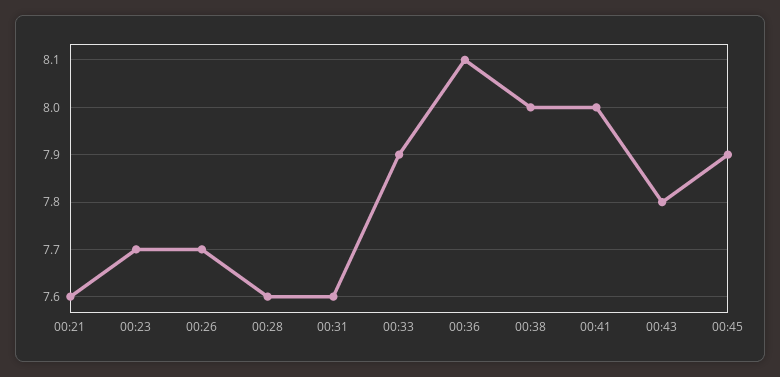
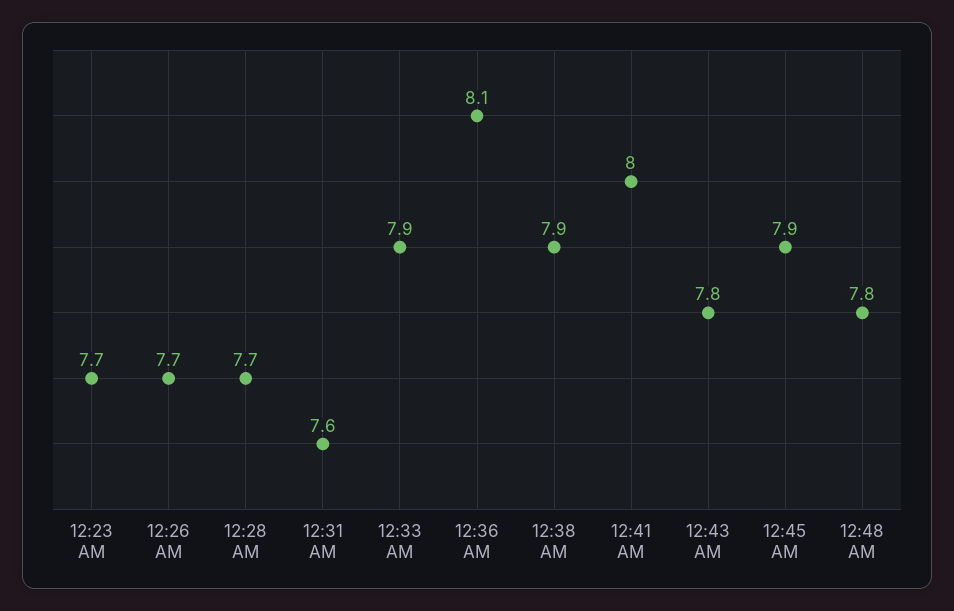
00:21: 7.6 -> none
00:28: 7.6 -> 7.7
00:38: 8 -> 7.9
12:48 AM: none -> 7.8

